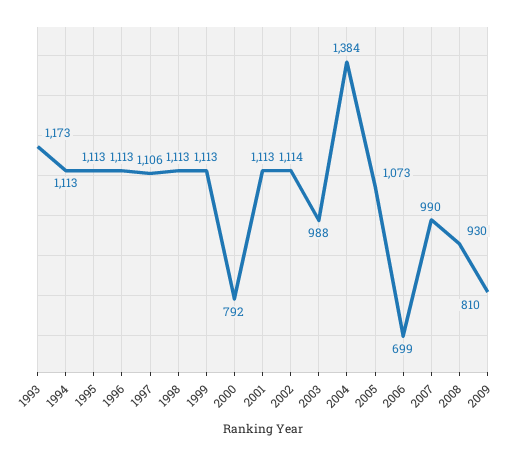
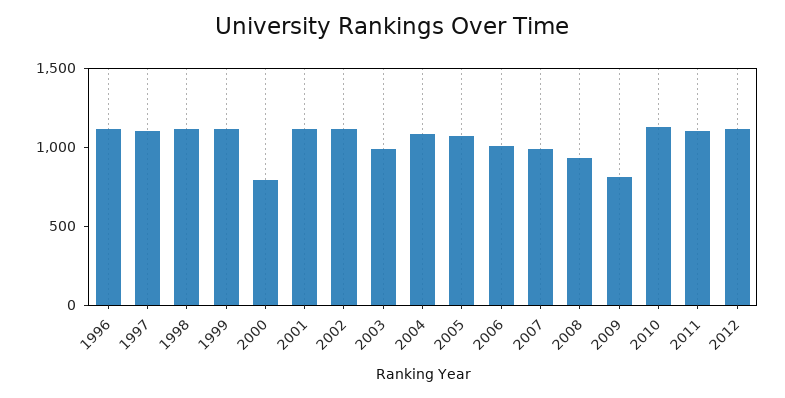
1993: 1173 -> none
1994: 1113 -> none
1995: 1113 -> none
2004: 1384 -> 1100
2006: 699 -> 1000
2010: none -> 1100
2011: none -> 1100
2012: none -> 1100

